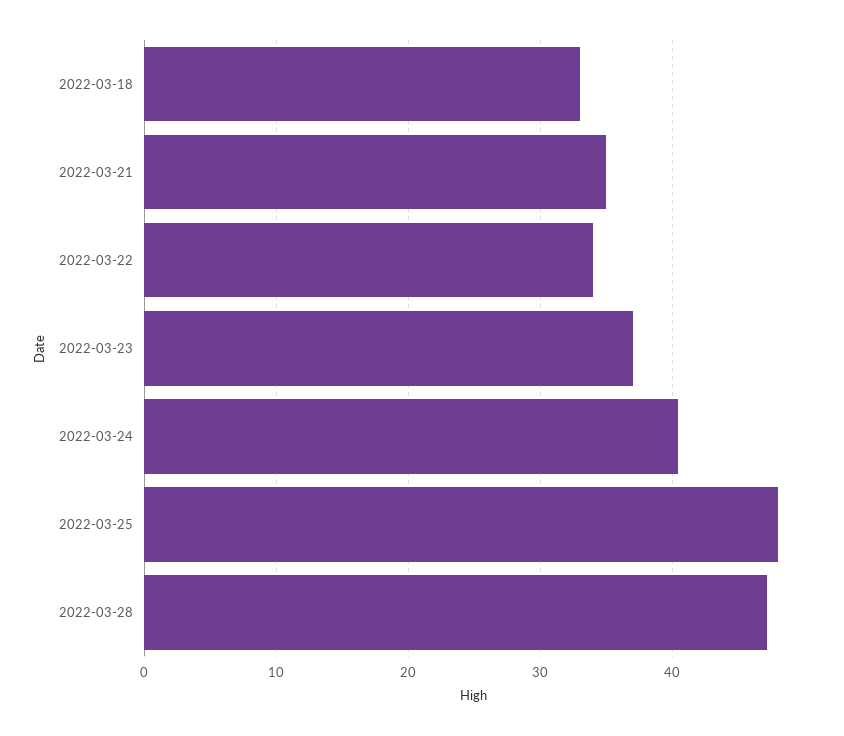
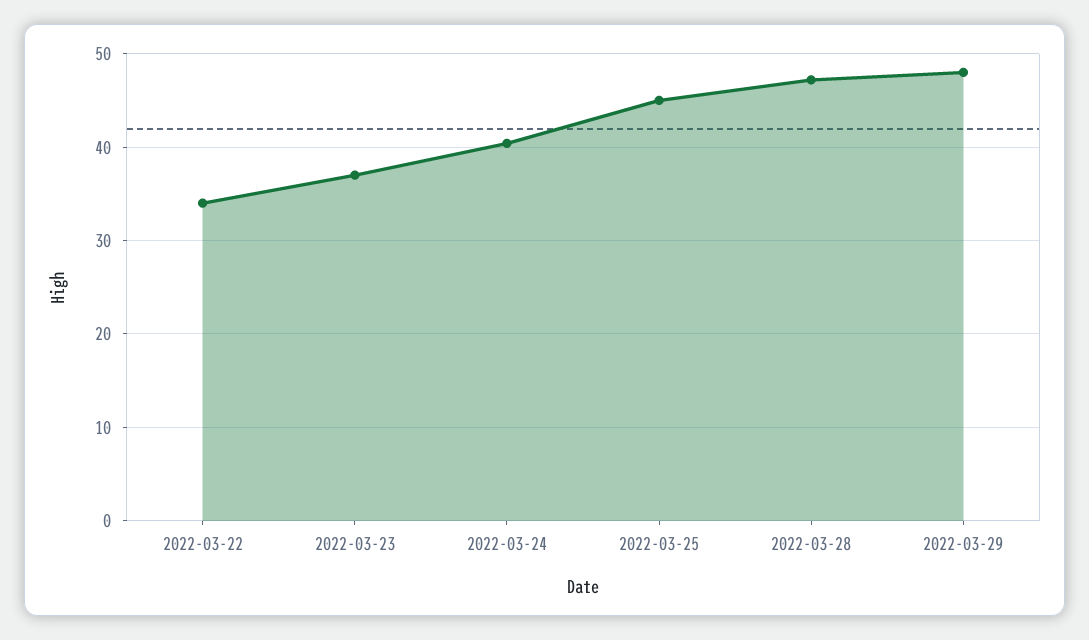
2022-03-18: 33 -> none
2022-03-21: 35 -> none
2022-03-25: 48 -> 45
2022-03-29: none -> 48

